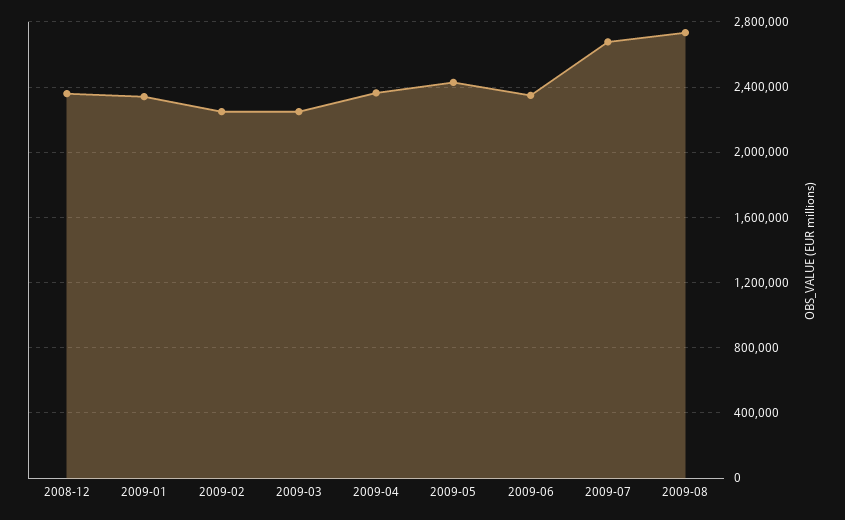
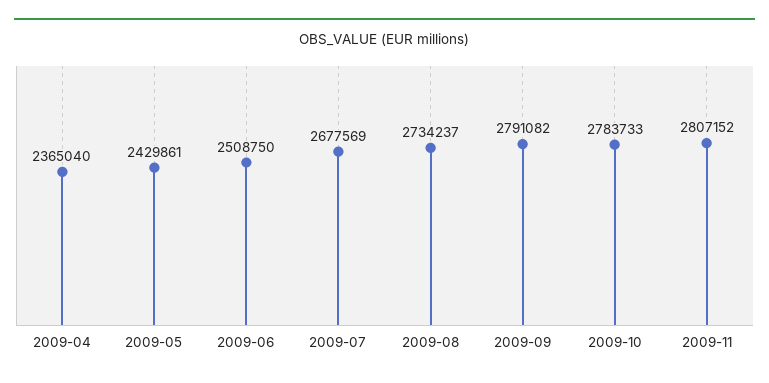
2008-12: 2350000 -> none
2009-01: 2350000 -> none
2009-02: 2250000 -> none
2009-03: 2250000 -> none
2009-06: 2350000 -> 2508750
2009-09: none -> 2791082
2009-10: none -> 2783733
2009-11: none -> 2807152

